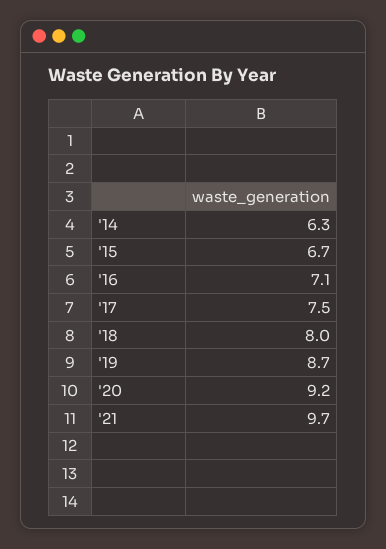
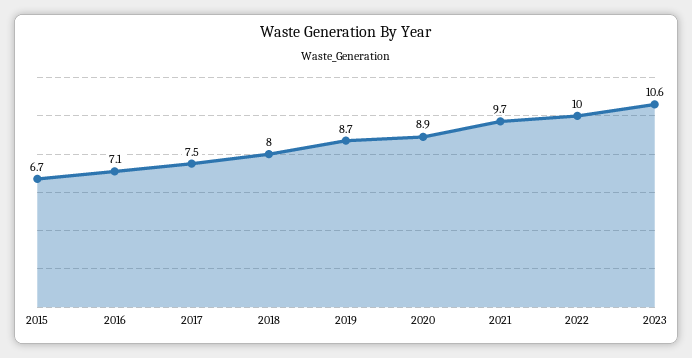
'14: 6.3 -> none
'20: 9.2 -> 8.9
2022: none -> 10
2023: none -> 10.6

